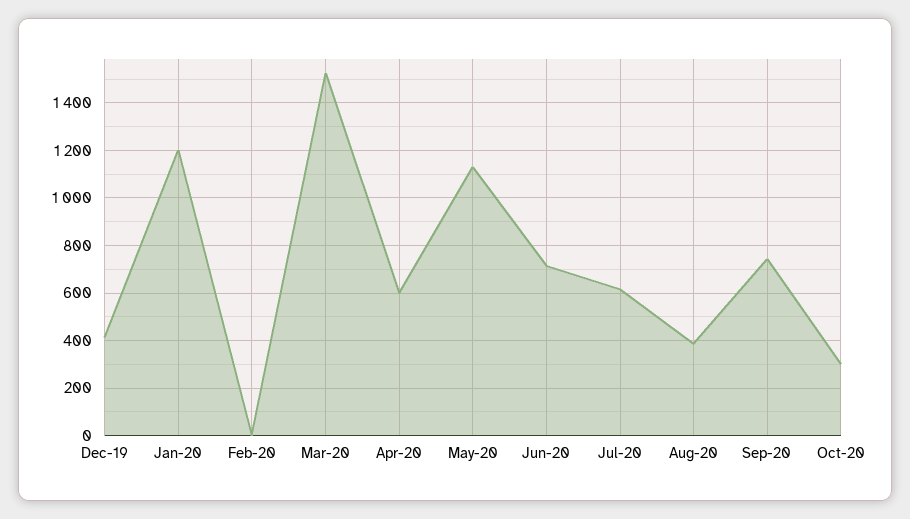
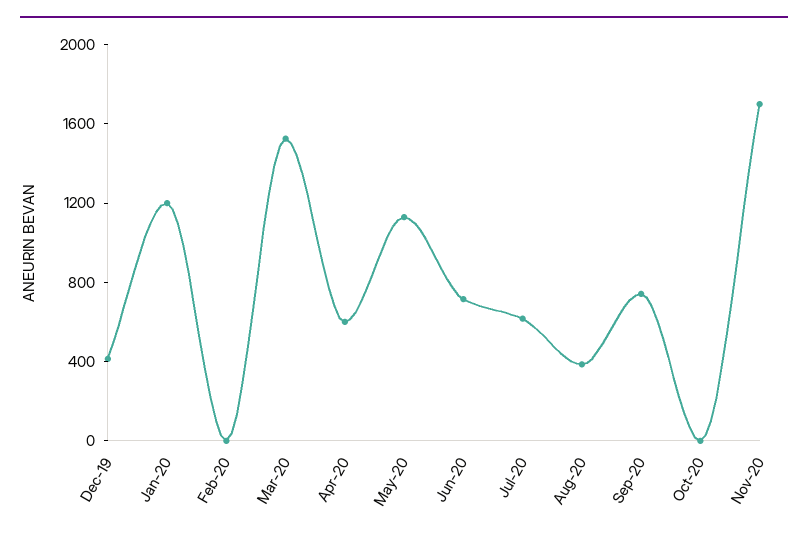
Oct-20: 300 -> 0
Nov-20: none -> 1700

